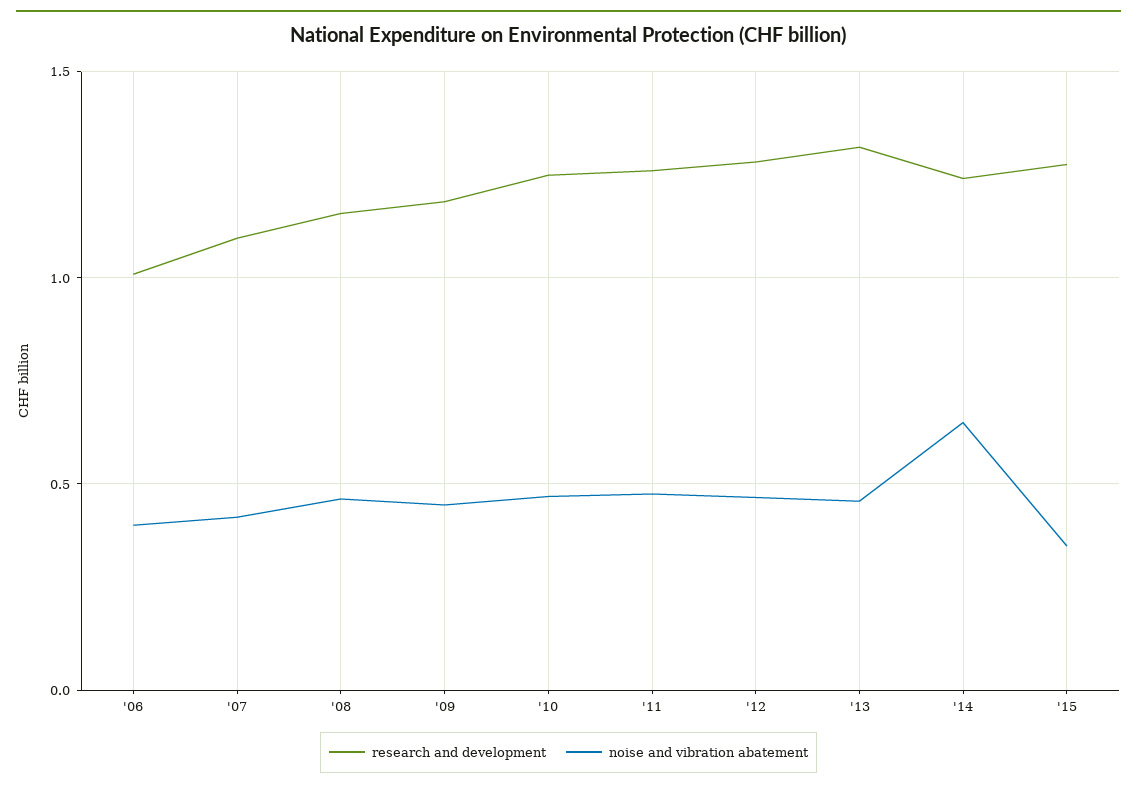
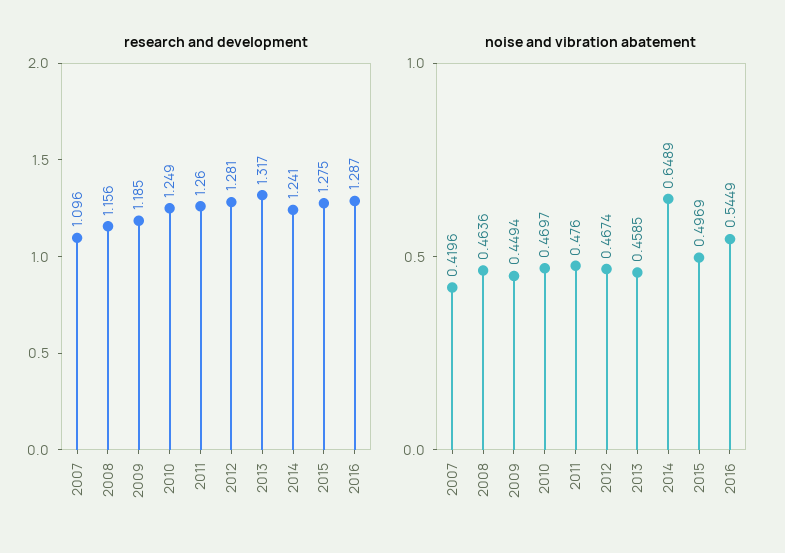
research and development, '06: 1 -> none
noise and vibration abatement, '06: 0.4 -> none
noise and vibration abatement, '15: 0.35 -> 0.4969
research and development, 2016: none -> 1.287
noise and vibration abatement, 2016: none -> 0.5449

